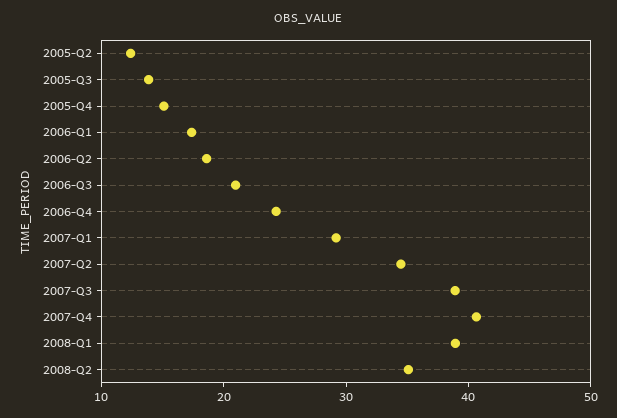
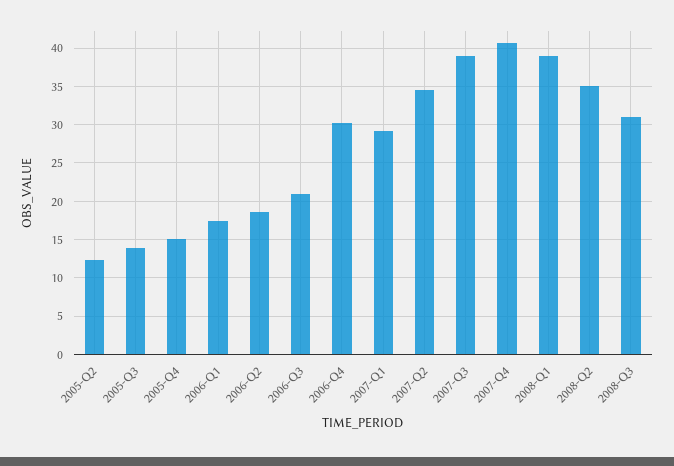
2006-Q4: 24 -> 30
2008-Q3: none -> 31

